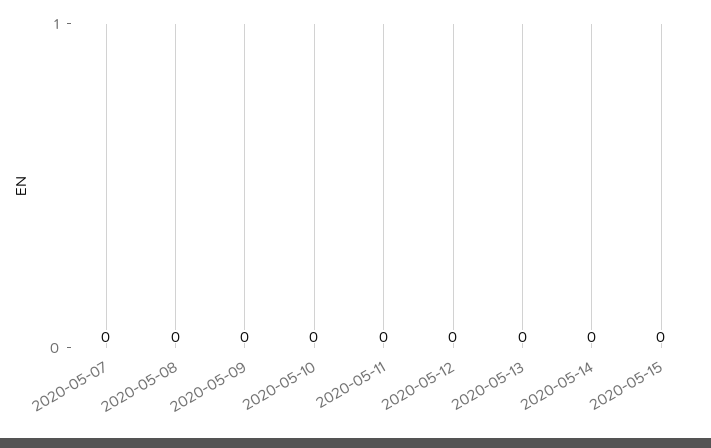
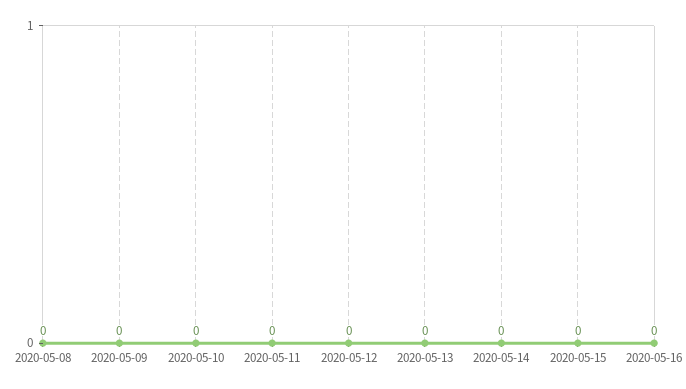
2020-05-07: 0 -> none
2020-05-16: none -> 0

